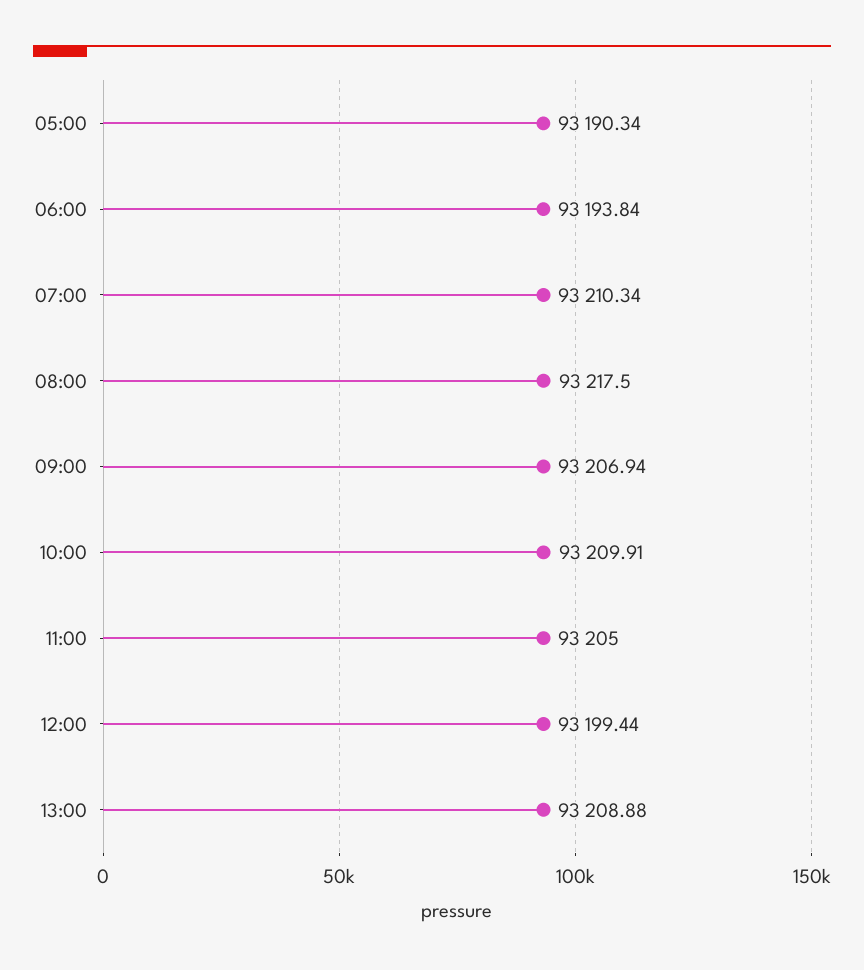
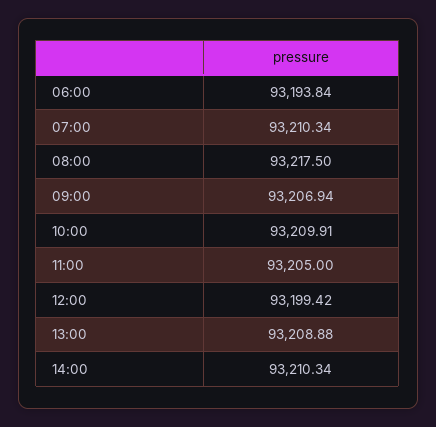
05:00: 93190.34 -> none
12:00: 93199.44 -> 93199.42
14:00: none -> 93210.34

